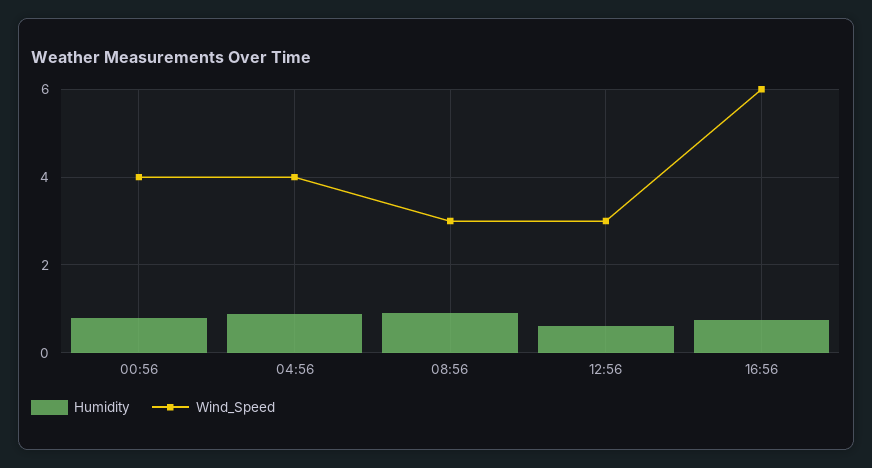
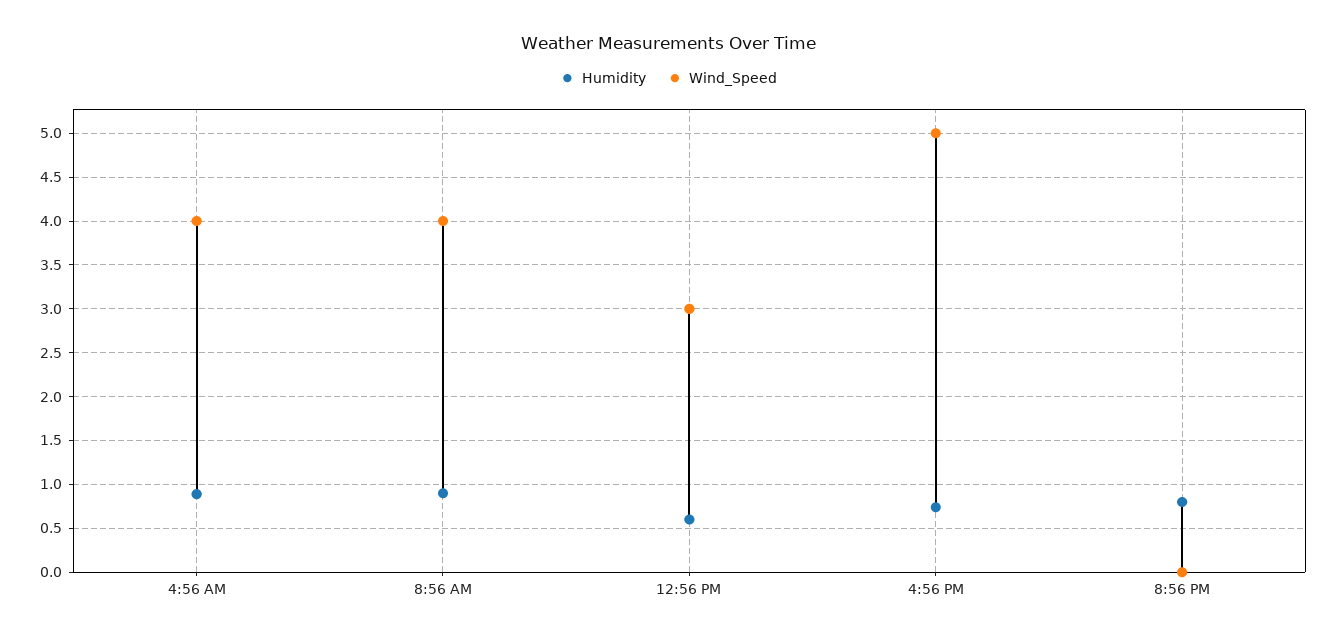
Humidity, 00:56: 0.8 -> none
Wind_Speed, 00:56: 4 -> none
Wind_Speed, 08:56: 3 -> 4
Wind_Speed, 16:56: 6 -> 5
Humidity, 8:56 PM: none -> 0.8
Wind_Speed, 8:56 PM: none -> 0

